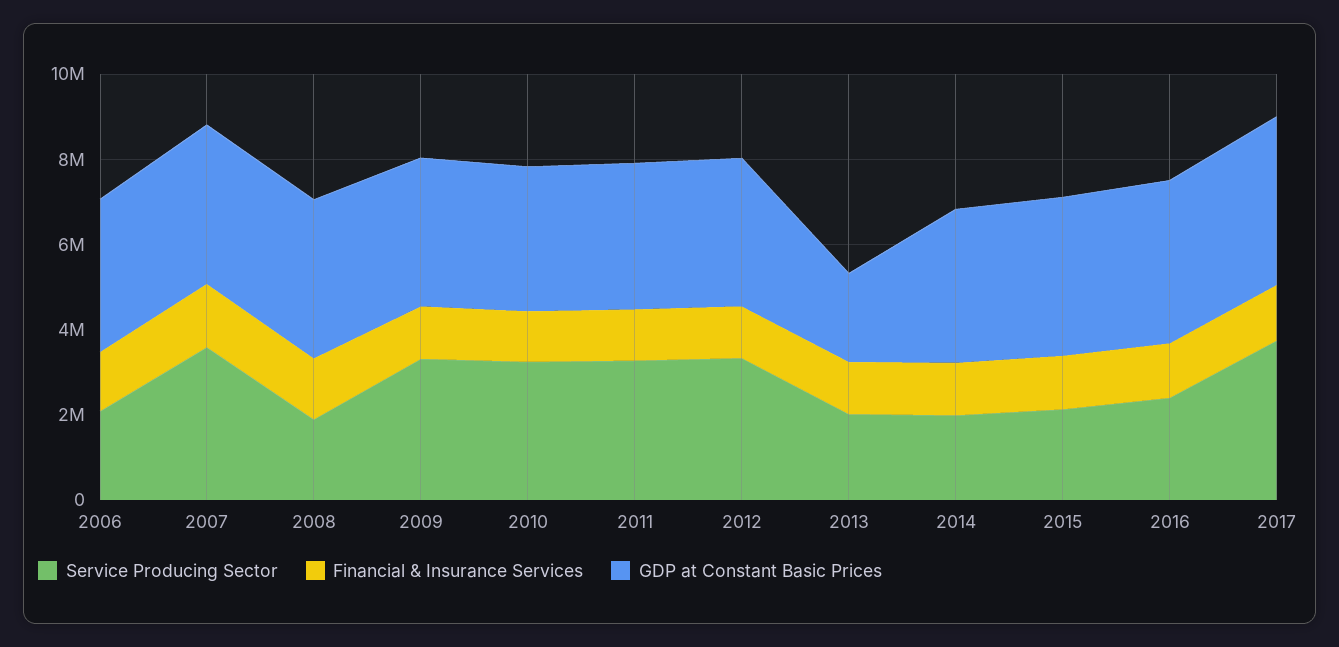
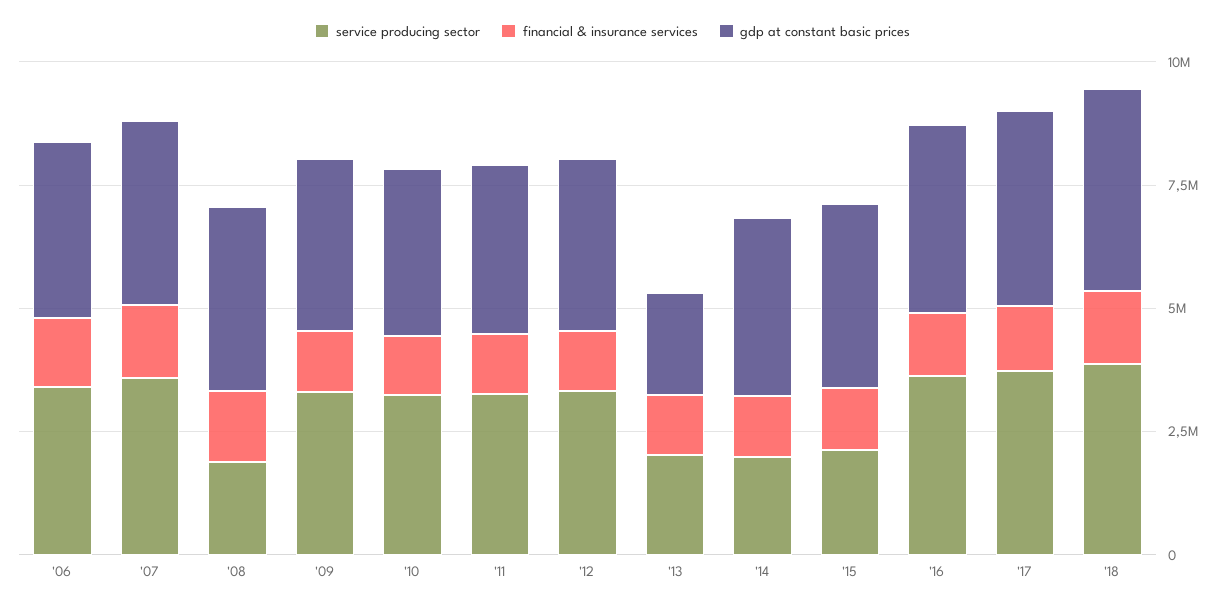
Service Producing Sector, 2006: 2000000 -> 3500000
Service Producing Sector, 2016: 2500000 -> 3500000
Service Producing Sector, '18: none -> 4000000
Financial & Insurance Services, '18: none -> 1500000
GDP at Constant Basic Prices, '18: none -> 4000000

